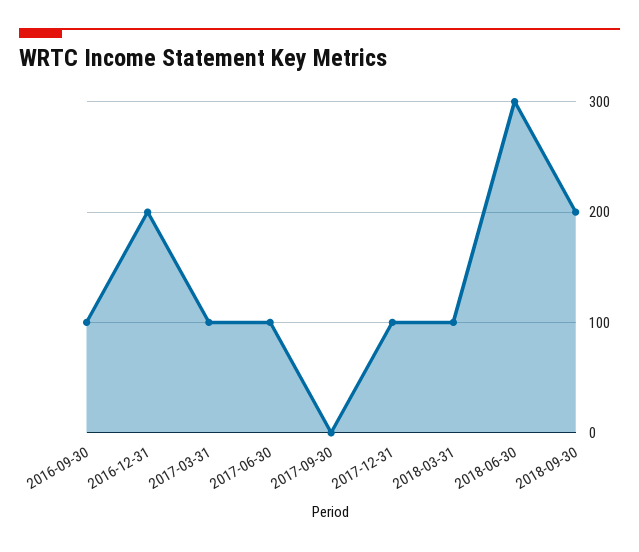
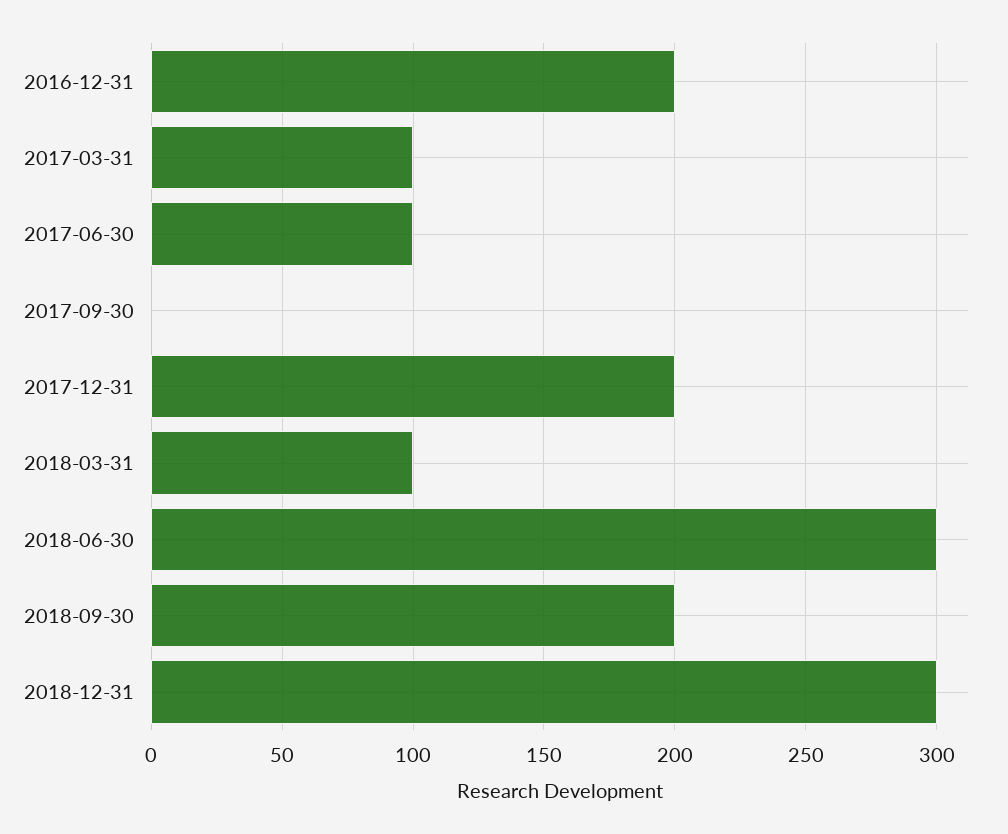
2016-09-30: 100 -> none
2017-12-31: 100 -> 200
2018-12-31: none -> 300

